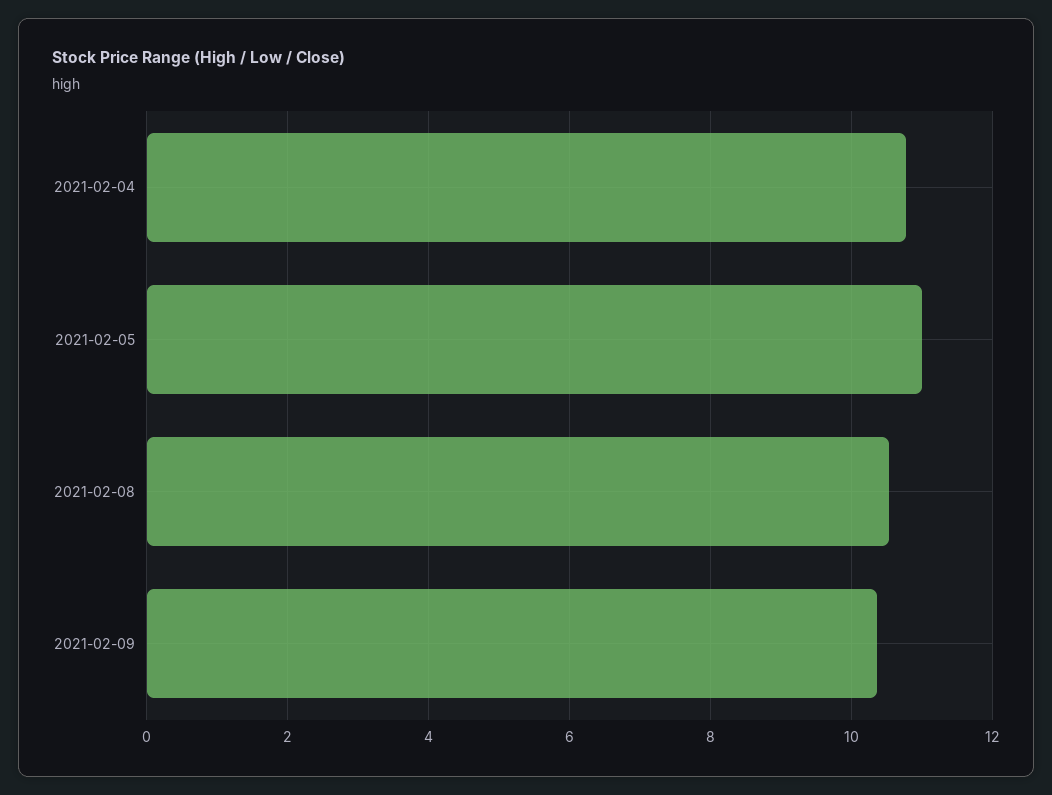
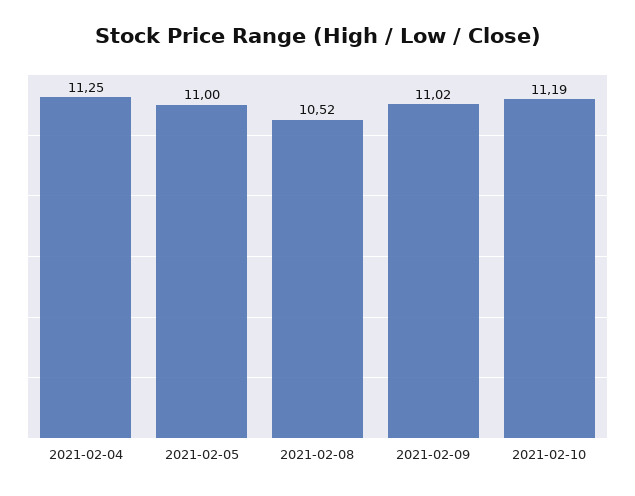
2021-02-04: 10.8 -> 11.25
2021-02-09: 10.4 -> 11.02
2021-02-10: none -> 11.19

